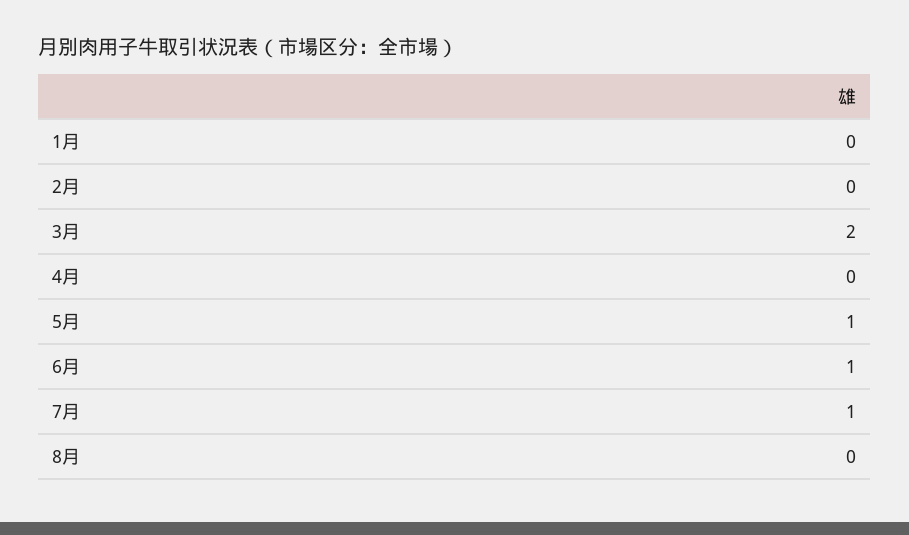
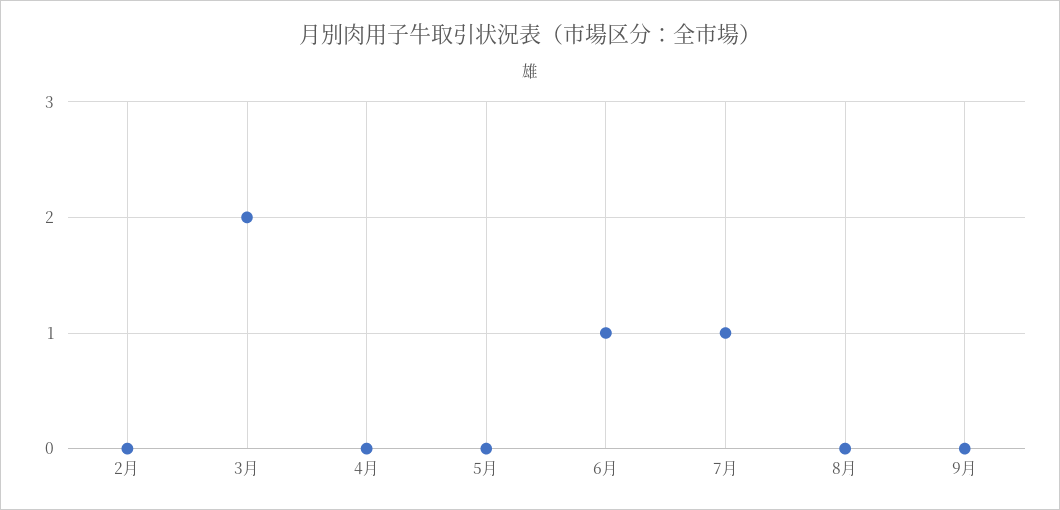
1月: 0 -> none
5月: 1 -> 0
9月: none -> 0

